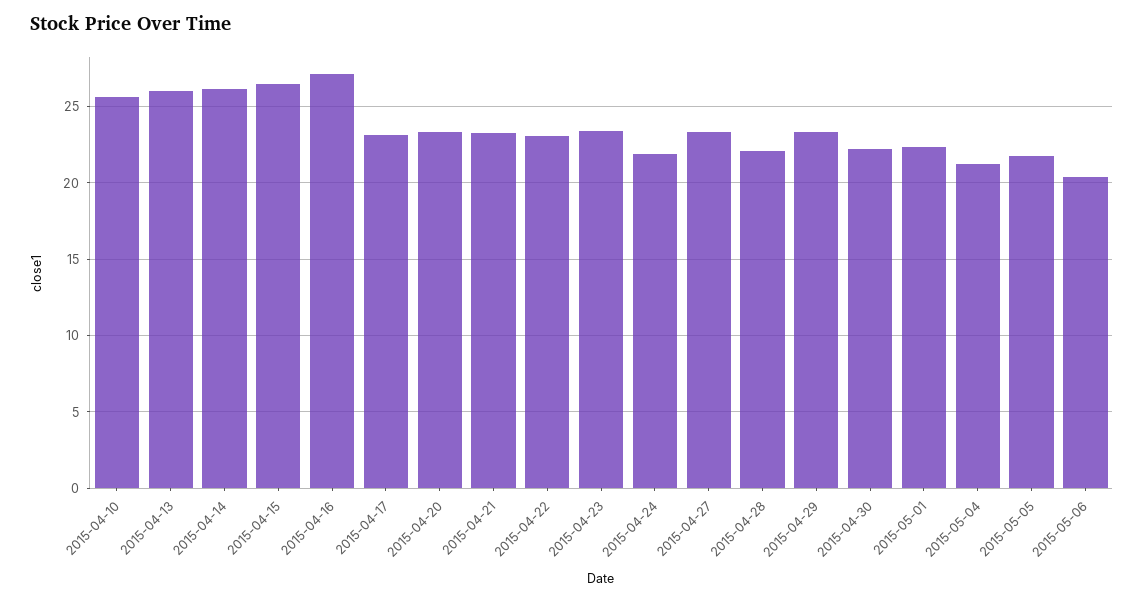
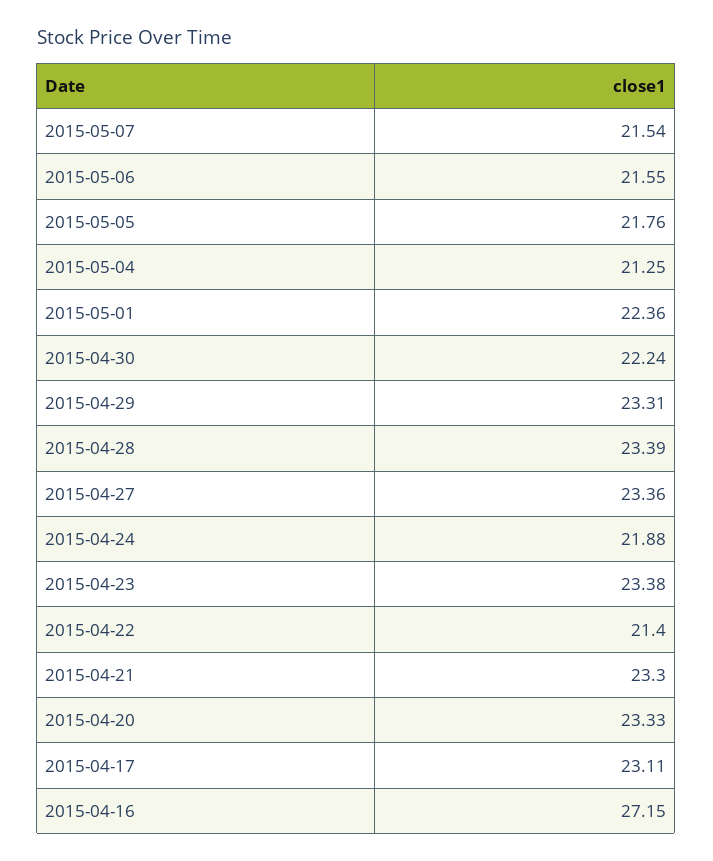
2015-04-10: 25.5 -> none
2015-04-13: 26 -> none
2015-04-14: 26 -> none
2015-04-15: 26.5 -> none
2015-04-22: 23 -> 21.4
2015-04-28: 22 -> 23.39
2015-05-06: 20.5 -> 21.55
2015-05-07: none -> 21.54

